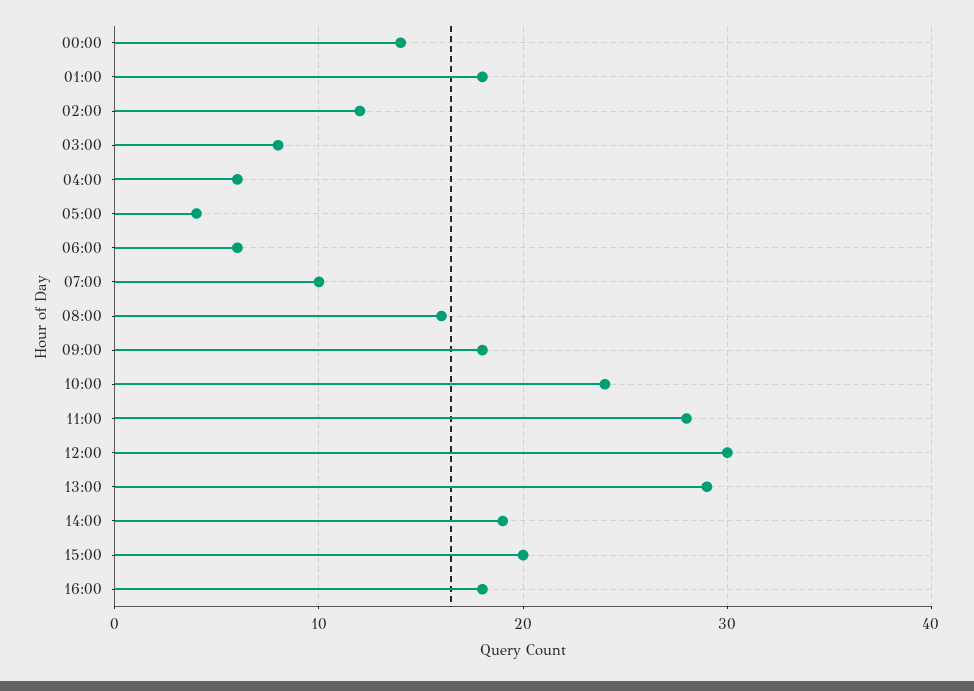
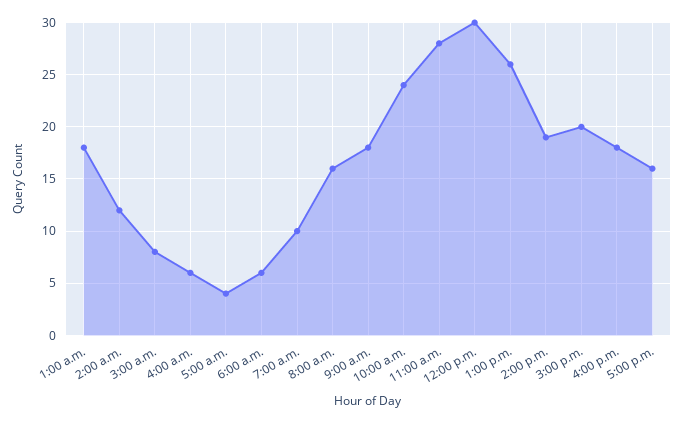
00:00: 14 -> none
13:00: 29 -> 26
5:00 p.m.: none -> 16

